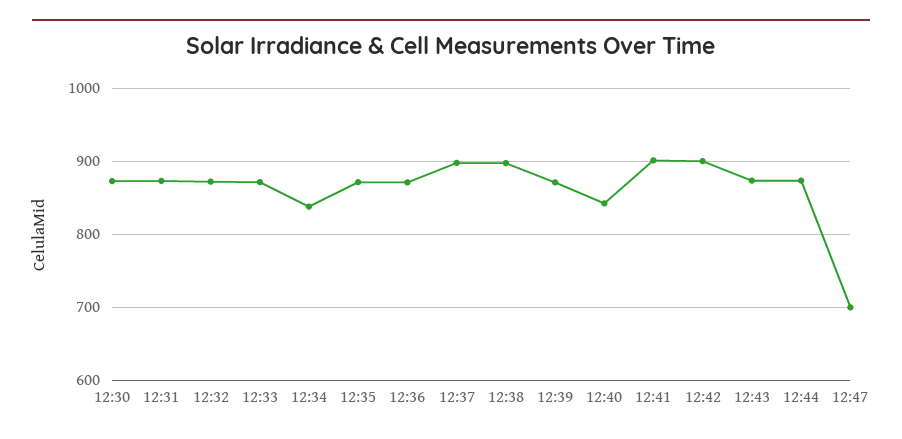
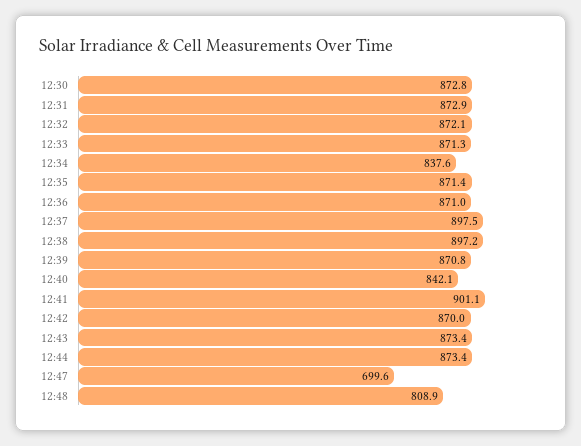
12:42: 900 -> 870
12:48: none -> 808.9

